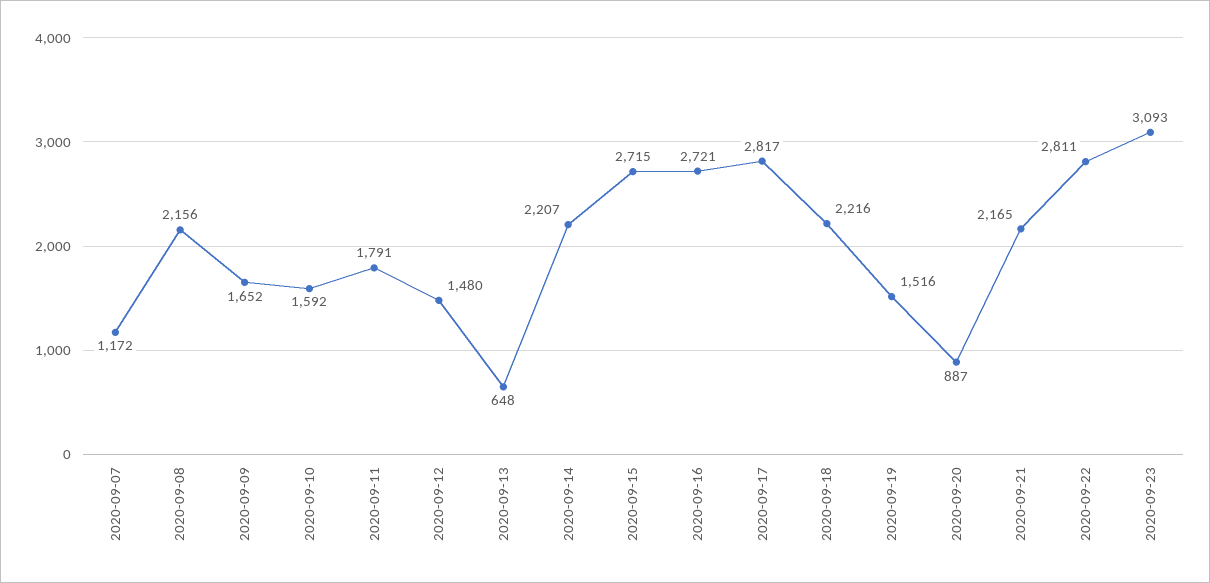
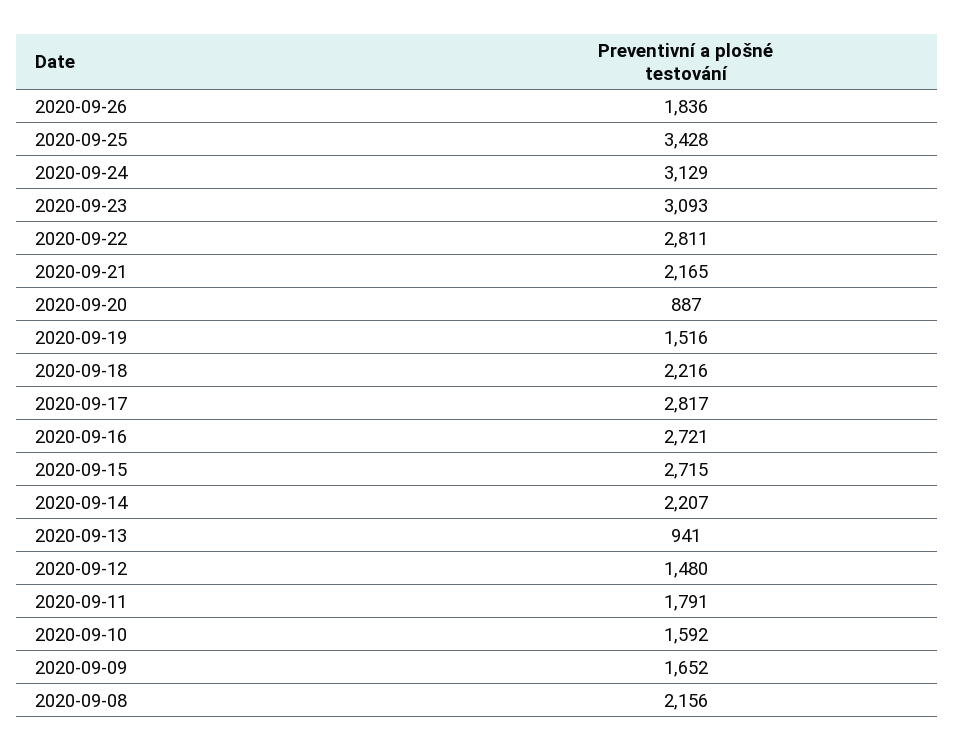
2020-09-07: 1172 -> none
2020-09-13: 648 -> 941
2020-09-26: none -> 1836
2020-09-25: none -> 3428
2020-09-24: none -> 3129

